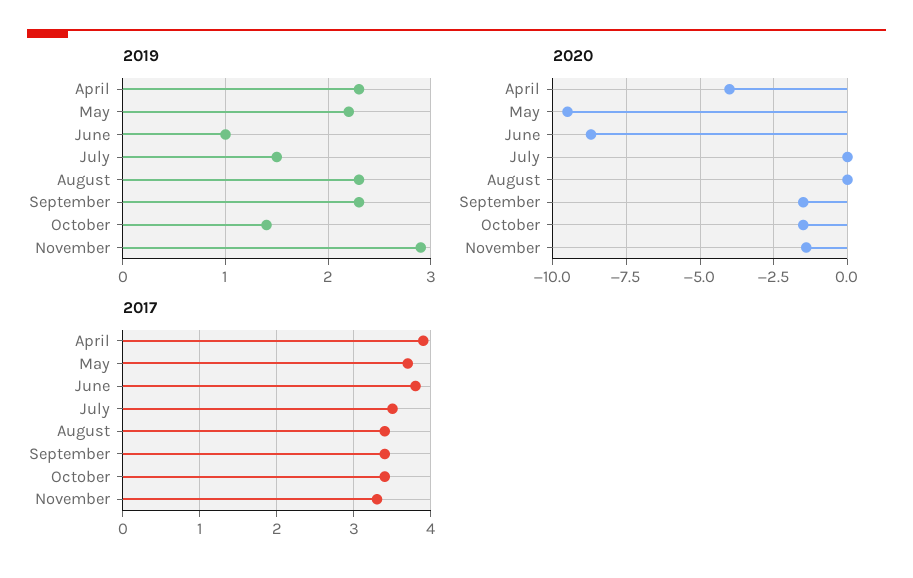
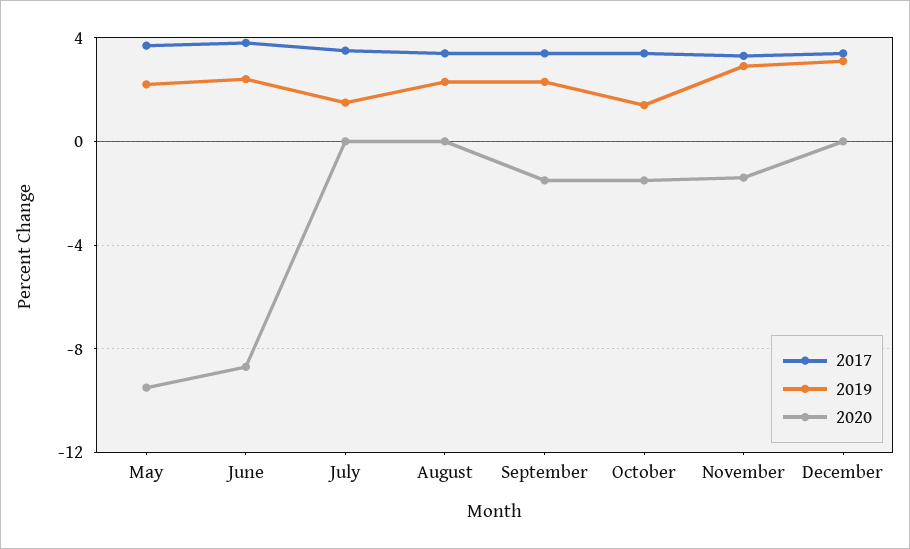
2019, April: 2.3 -> none
2019, June: 1 -> 2.5
2020, April: -4 -> none
2017, April: 3.9 -> none
2017, December: none -> 3.5
2019, December: none -> 3
2020, December: none -> 0

